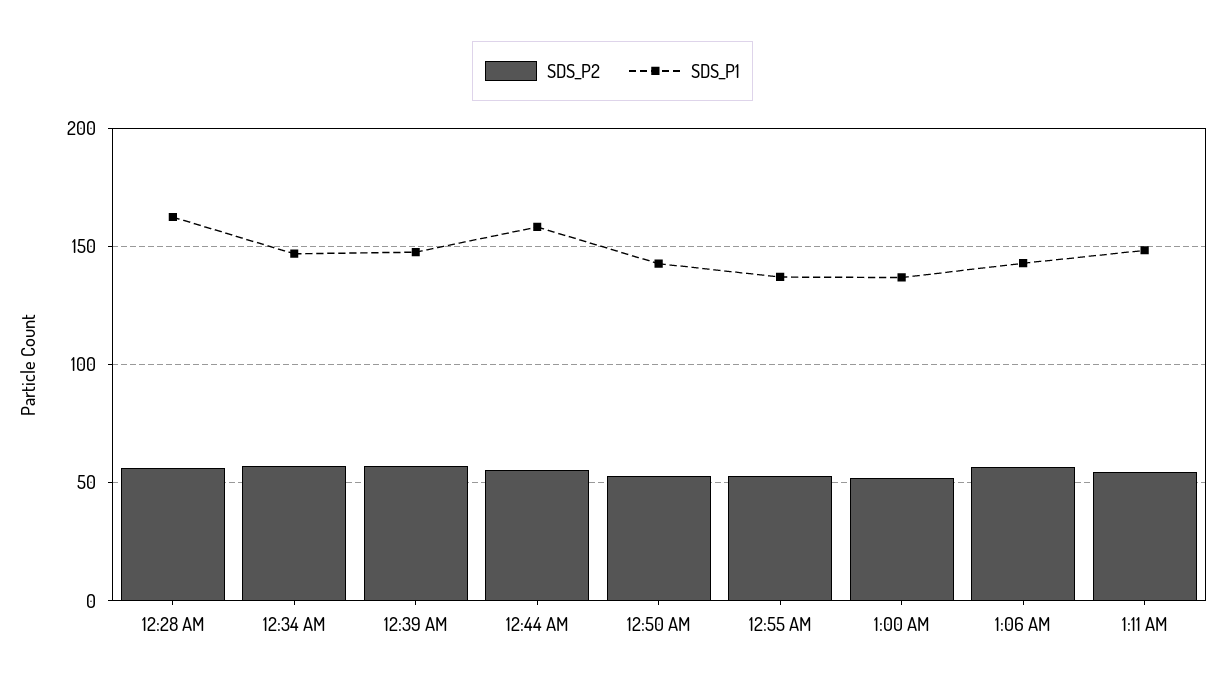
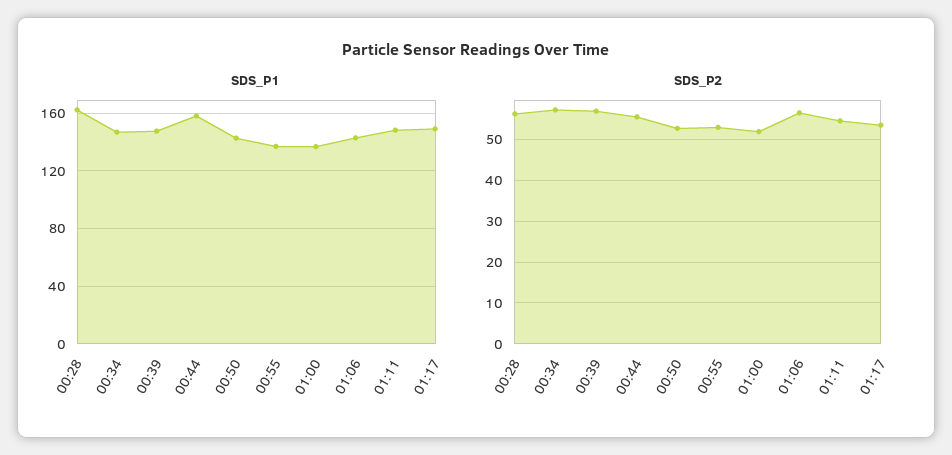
SDS_P1, 01:17: none -> 150
SDS_P2, 01:17: none -> 54

